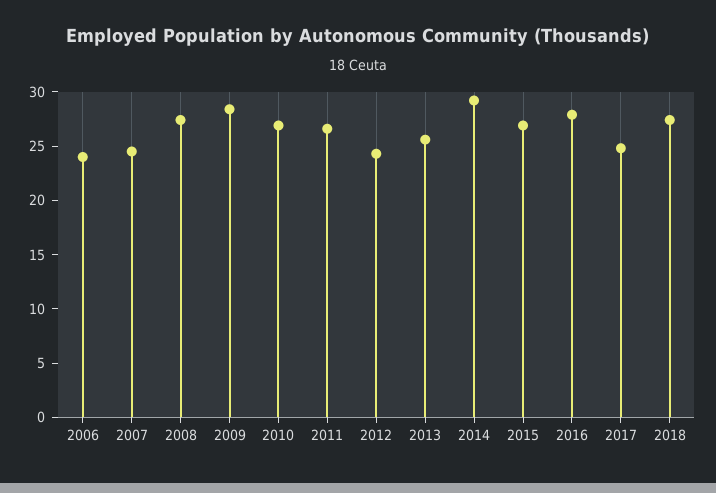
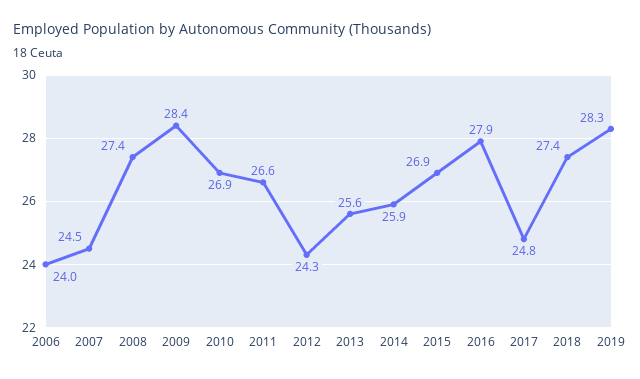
2014: 29 -> 25.9
2019: none -> 28.3

